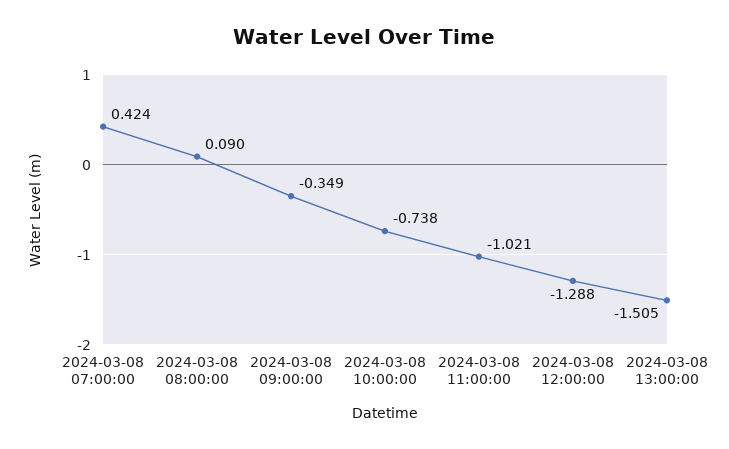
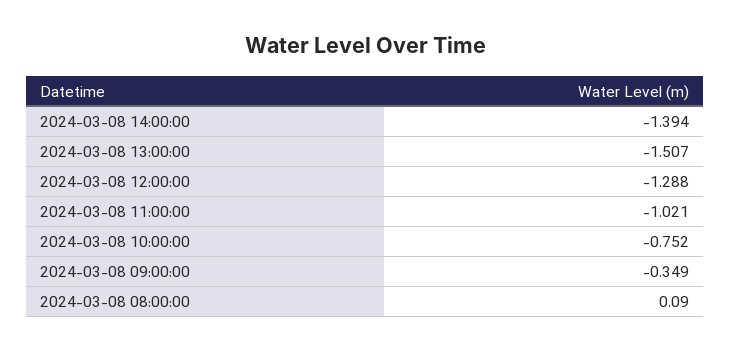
2024-03-08 07:00:00: 0.424 -> none
2024-03-08 10:00:00: -0.738 -> -0.752
2024-03-08 13:00:00: -1.505 -> -1.507
2024-03-08 14:00:00: none -> -1.394

